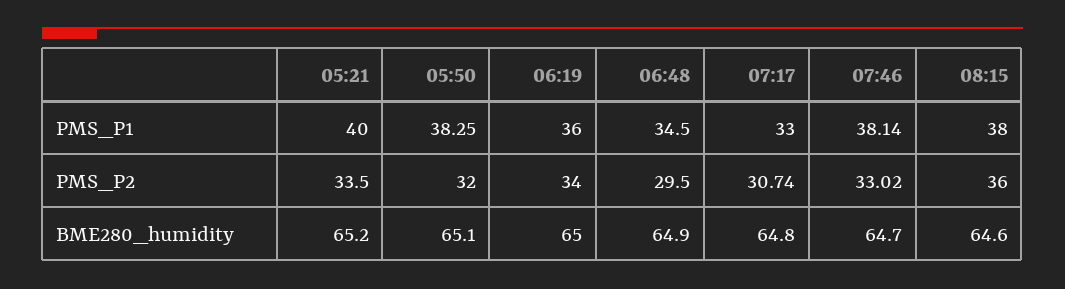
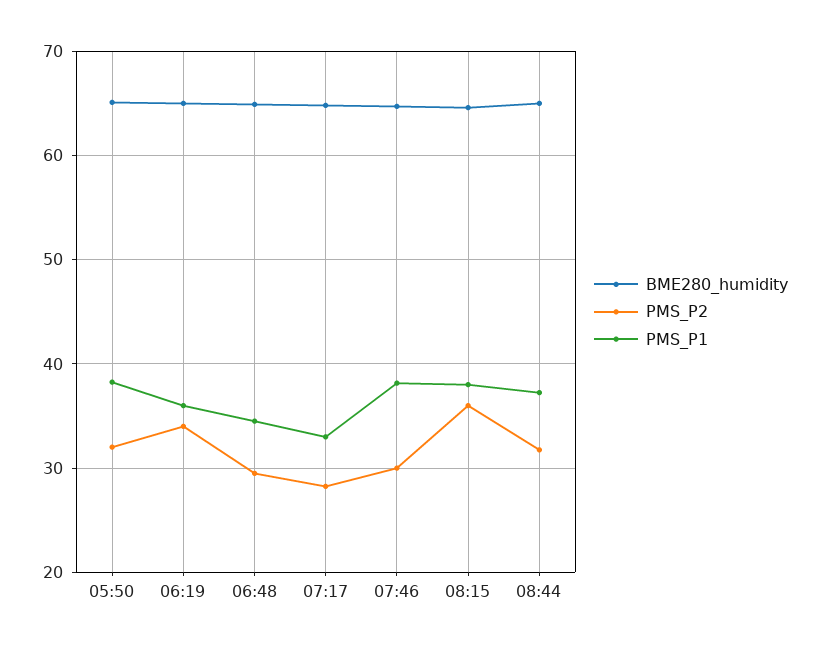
PMS_P1, 05:21: 40 -> none
PMS_P2, 05:21: 33.5 -> none
PMS_P2, 07:17: 30.74 -> 28
PMS_P2, 07:46: 33.02 -> 30
BME280_humidity, 05:21: 65.2 -> none
BME280_humidity, 08:44: none -> 65
PMS_P2, 08:44: none -> 32
PMS_P1, 08:44: none -> 37

